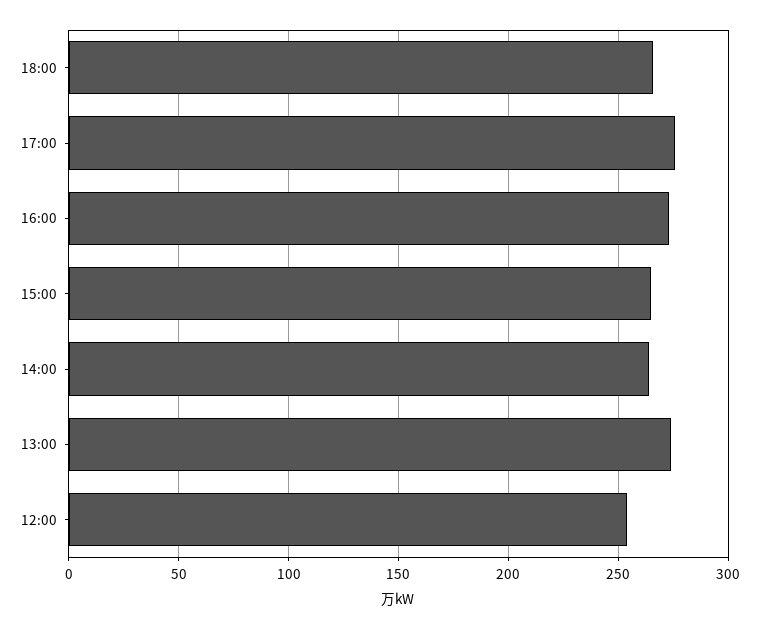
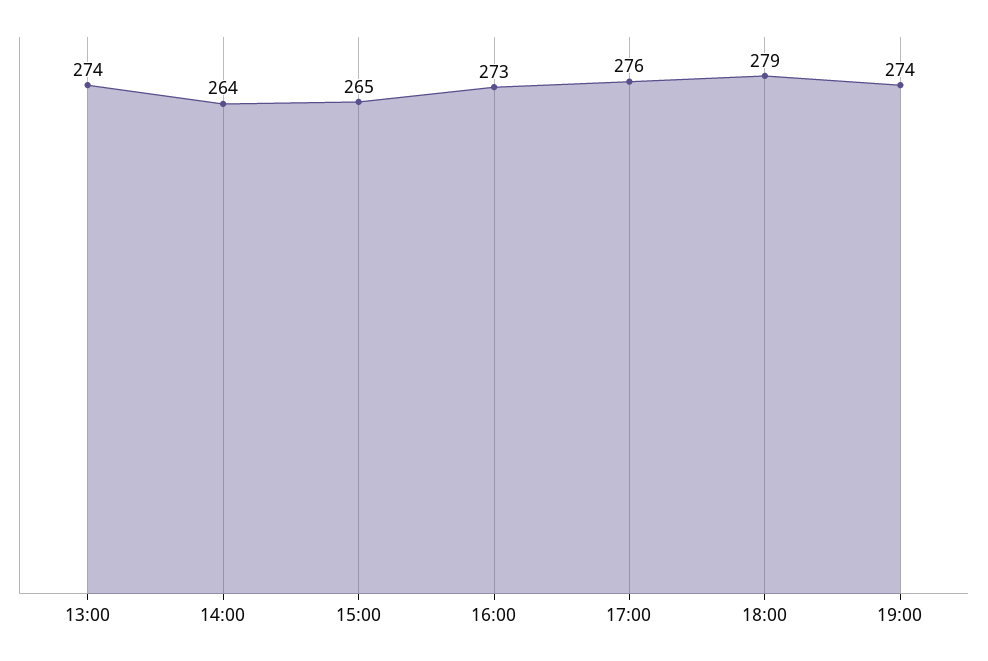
18:00: 265 -> 279
12:00: 255 -> none
19:00: none -> 274

